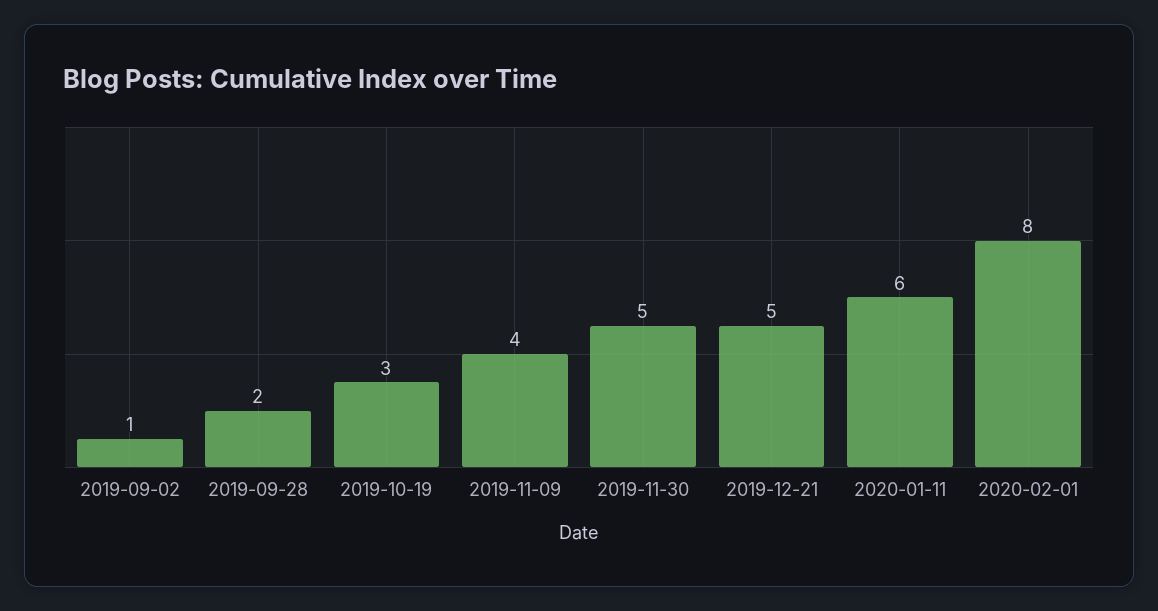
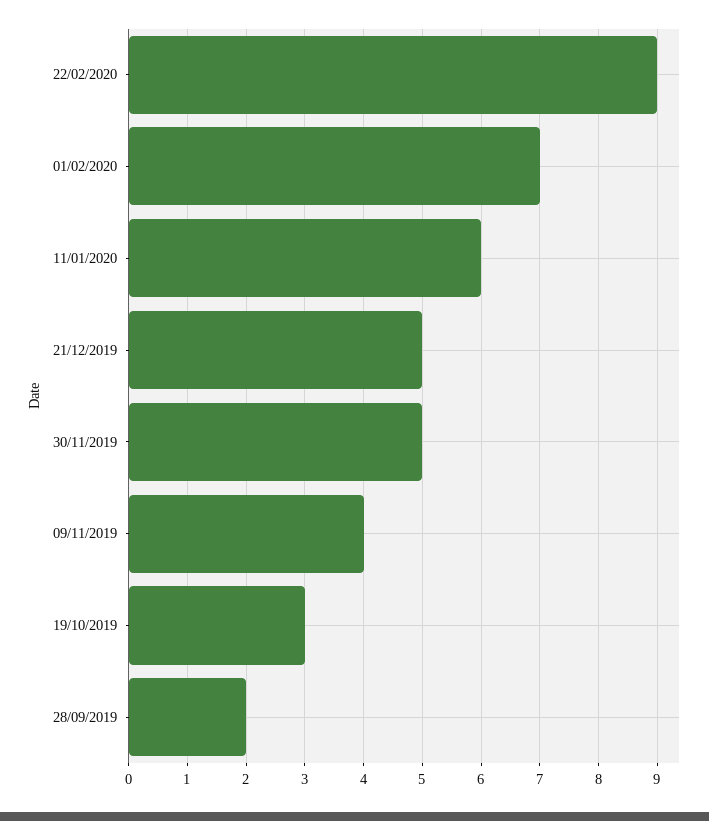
2019-09-02: 1 -> none
2020-02-01: 8 -> 7
22/02/2020: none -> 9

